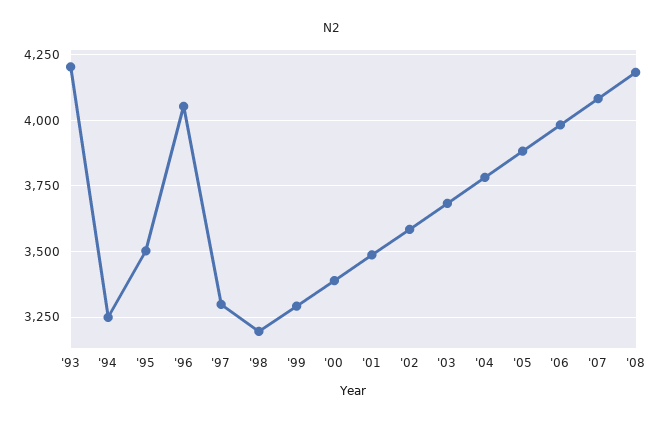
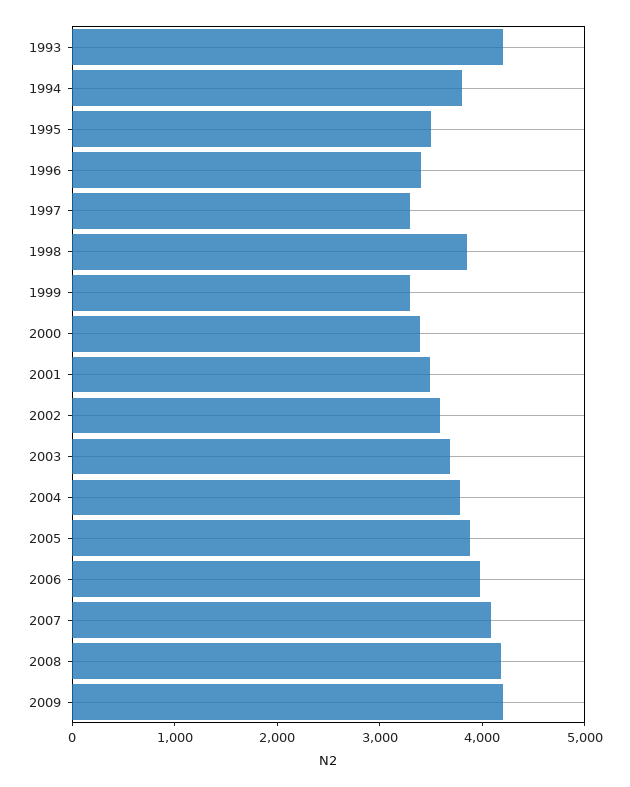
'94: 3250 -> 3800
'96: 4050 -> 3400
'98: 3200 -> 3800
2009: none -> 4200

